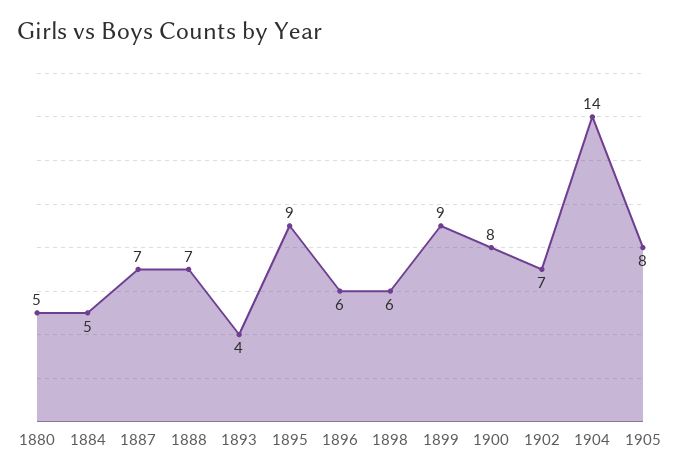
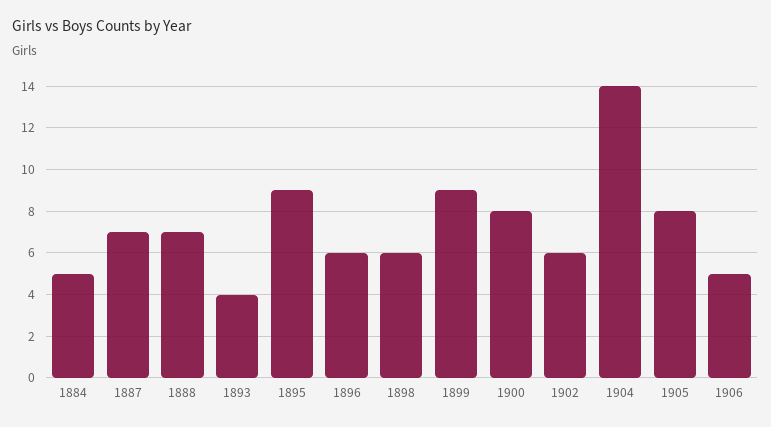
1880: 5 -> none
1902: 7 -> 6
1906: none -> 5

